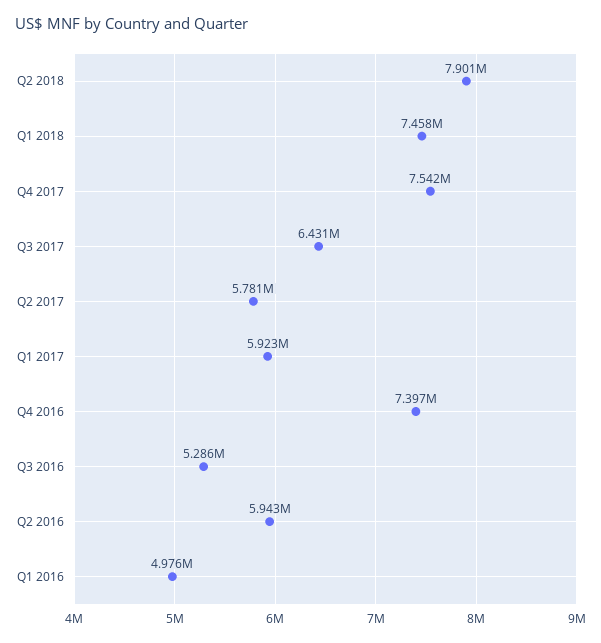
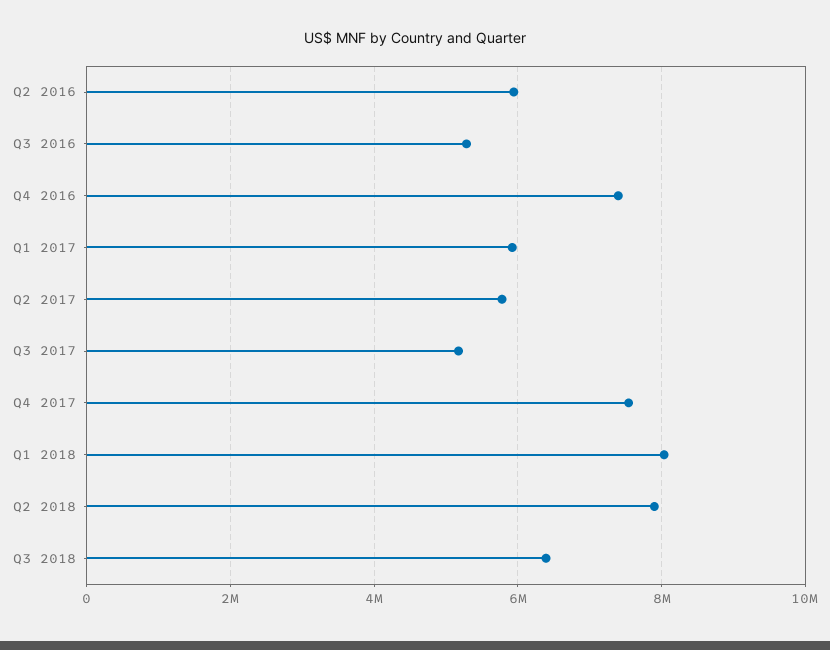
Q1 2018: 7458000 -> 8000000
Q3 2017: 6431000 -> 5200000
Q1 2016: 4976000 -> none
Q3 2018: none -> 6400000

